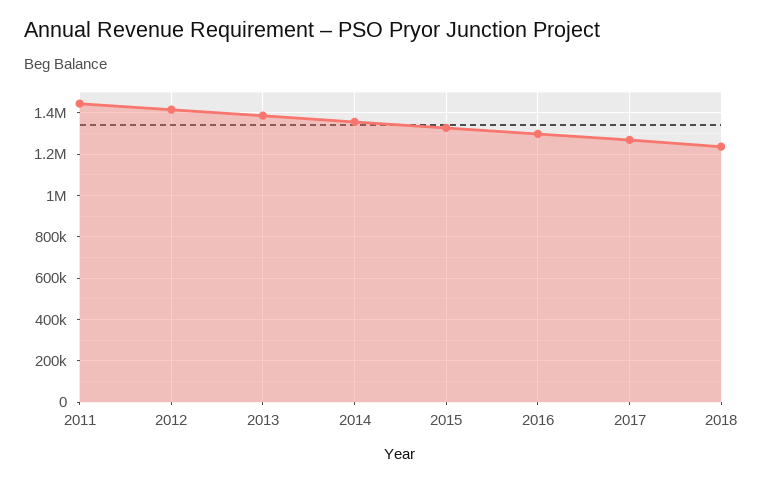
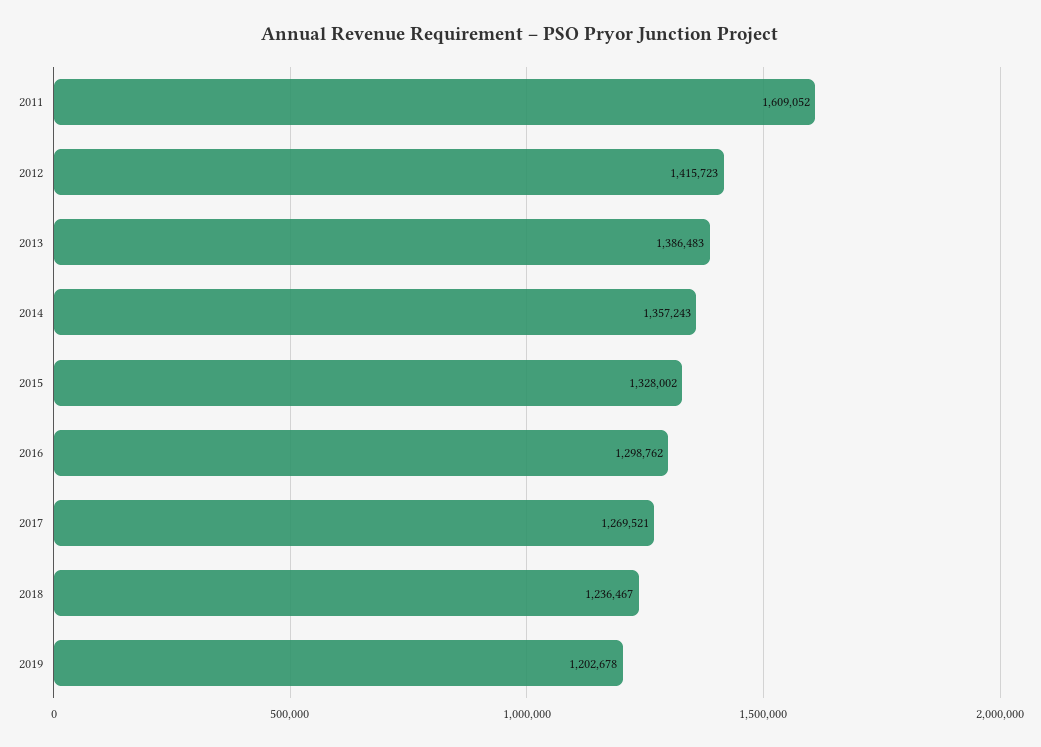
2011: 1450000 -> 1609052
2019: none -> 1202678

